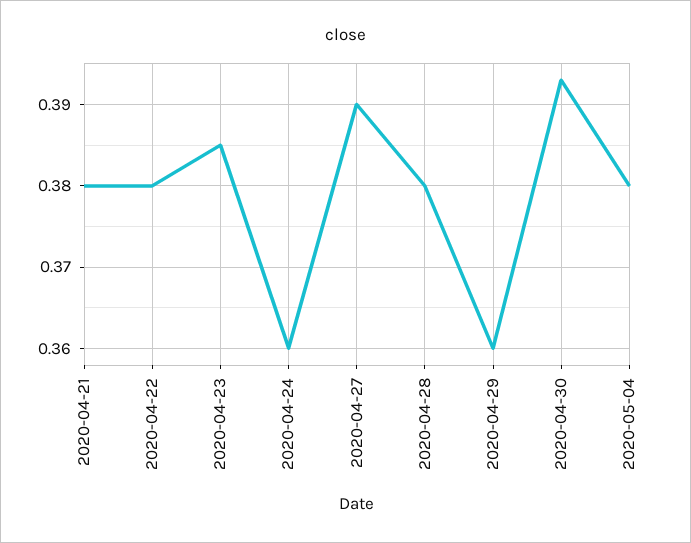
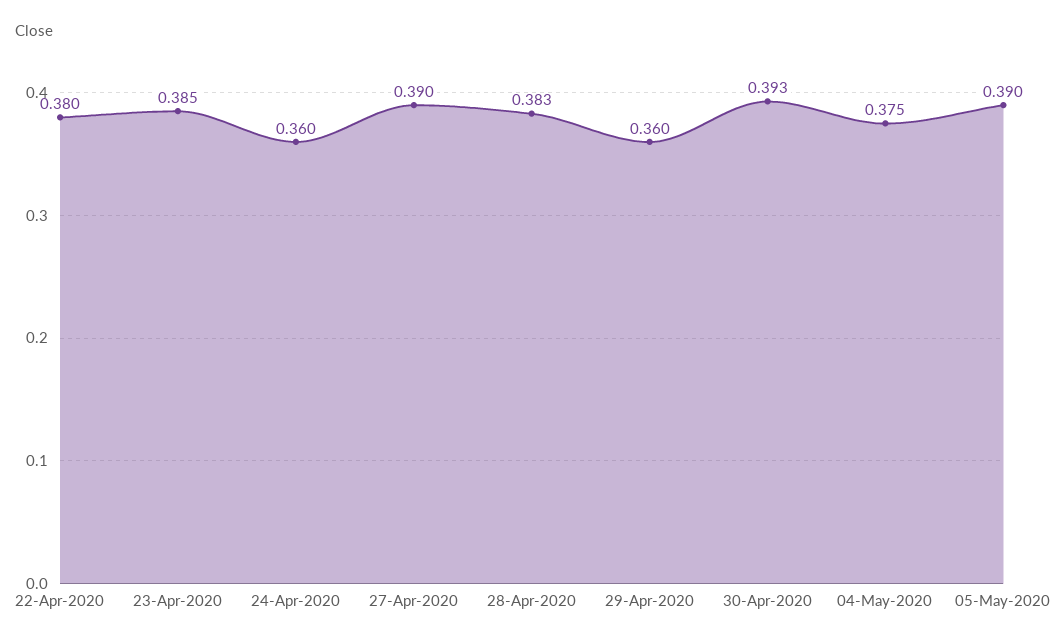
2020-04-21: 0.38 -> none
2020-04-28: 0.38 -> 0.383
2020-05-04: 0.38 -> 0.375
05-May-2020: none -> 0.39

